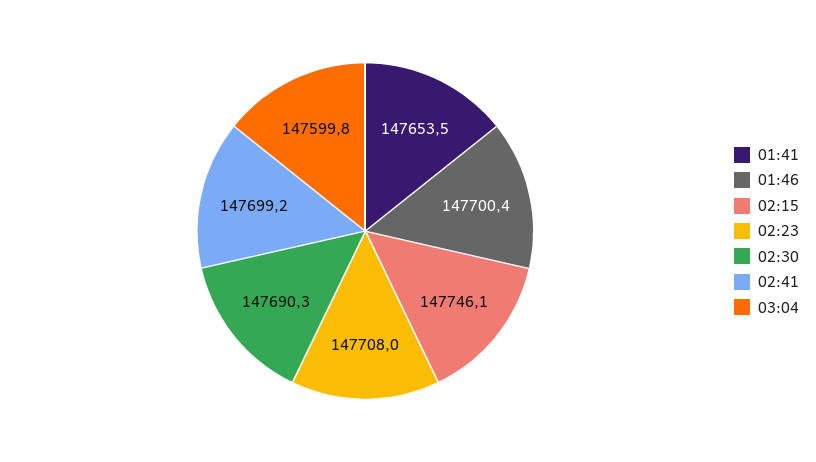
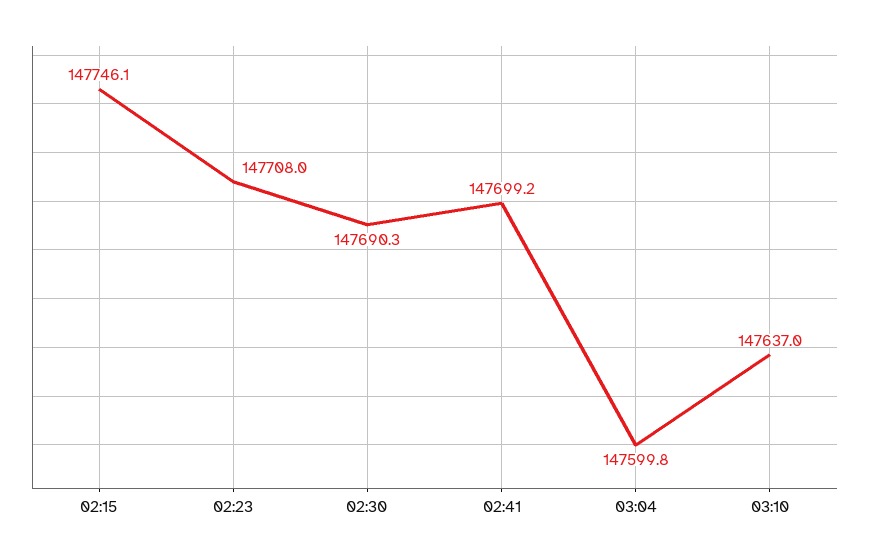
01:41: 147653.5 -> none
01:46: 147700.4 -> none
03:10: none -> 147637

